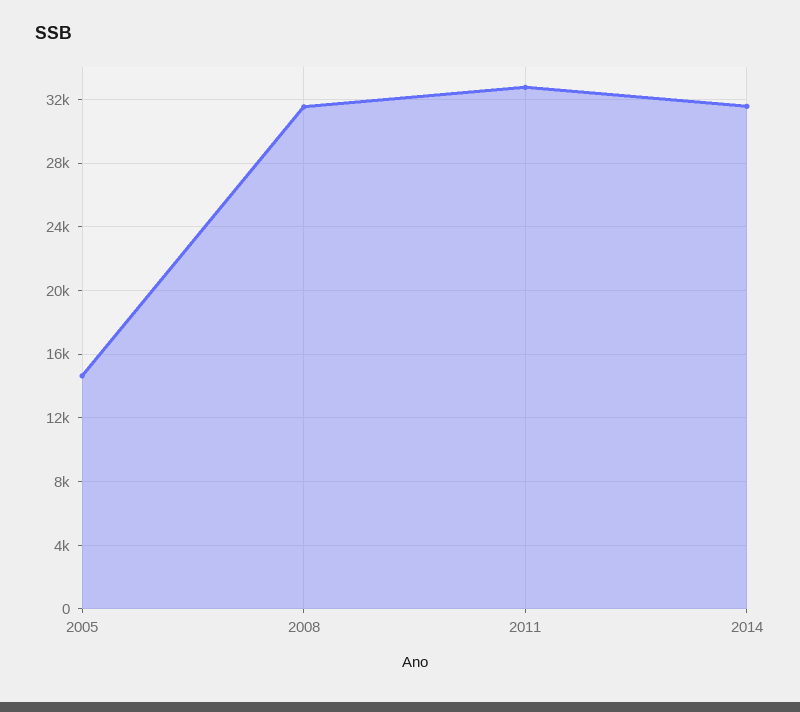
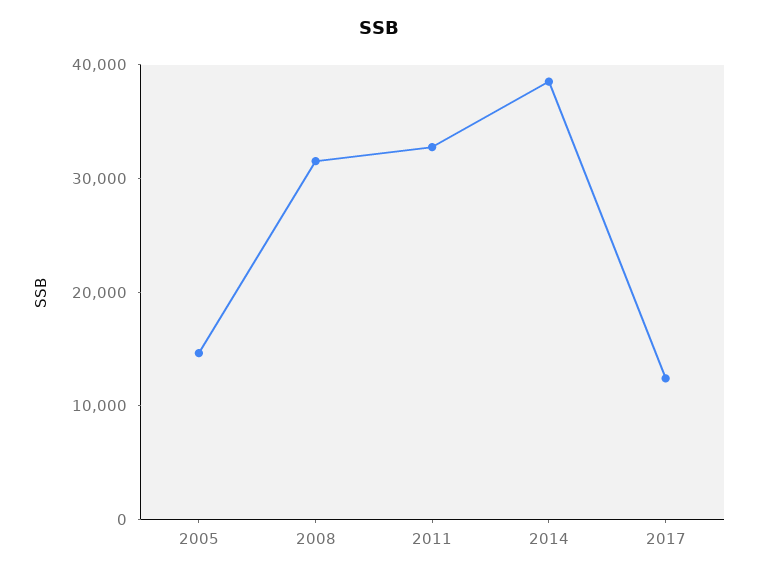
2014: 31500 -> 38000
2017: none -> 12000

